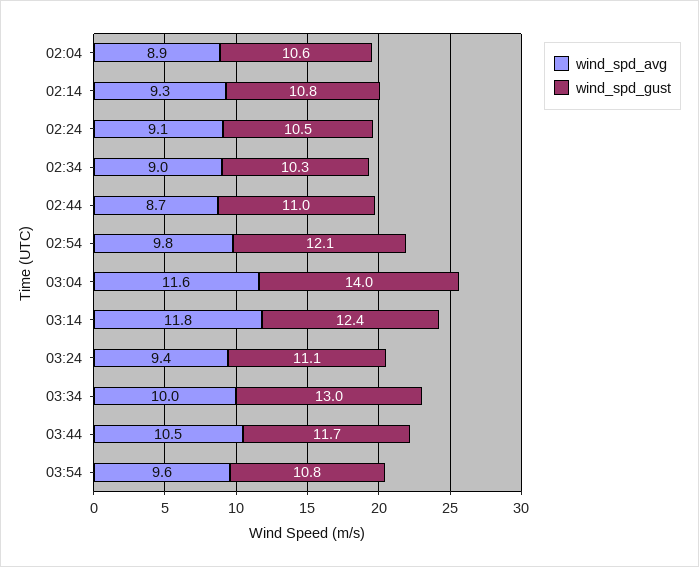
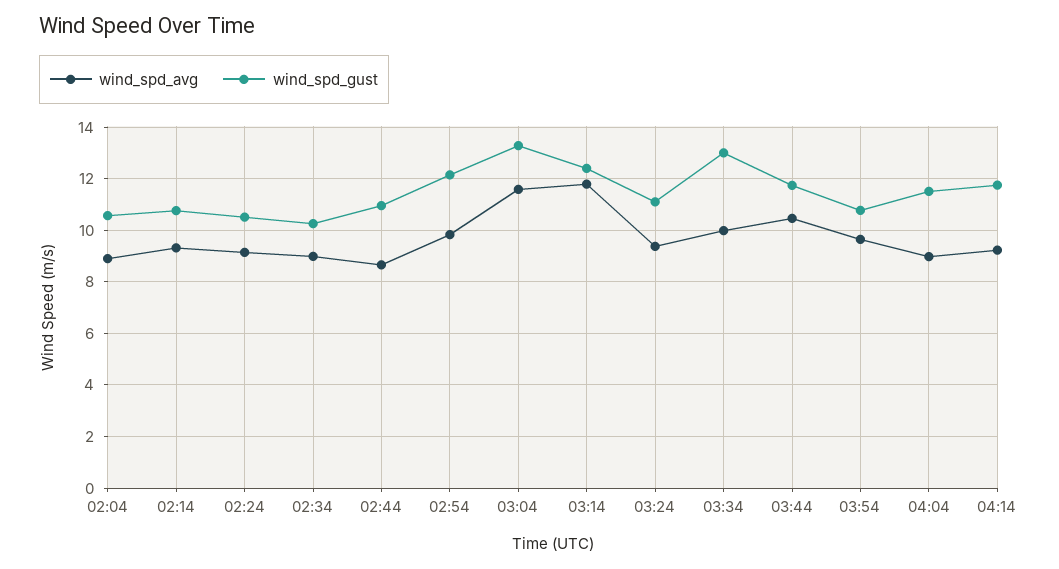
wind_spd_gust, 03:04: 14 -> 13.25
wind_spd_avg, 04:04: none -> 9
wind_spd_gust, 04:04: none -> 11.5
wind_spd_avg, 04:14: none -> 9.25
wind_spd_gust, 04:14: none -> 11.75

